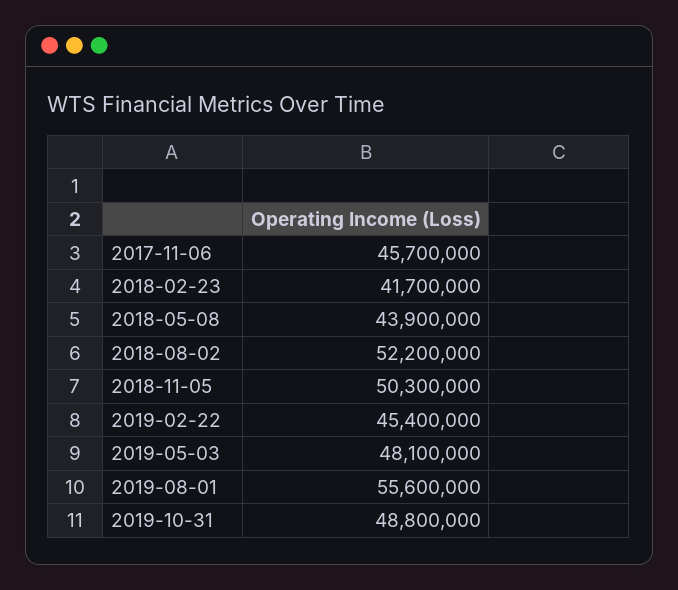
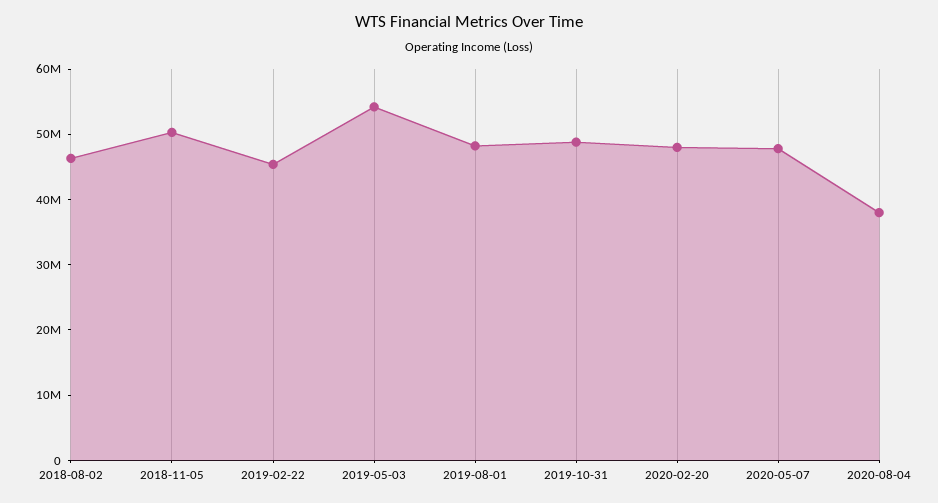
2017-11-06: 45700000 -> none
2018-02-23: 41700000 -> none
2018-05-08: 43900000 -> none
2018-08-02: 52200000 -> 46000000
2019-05-03: 48100000 -> 54000000
2019-08-01: 55600000 -> 48000000
2020-02-20: none -> 48000000
2020-05-07: none -> 48000000
2020-08-04: none -> 38000000

